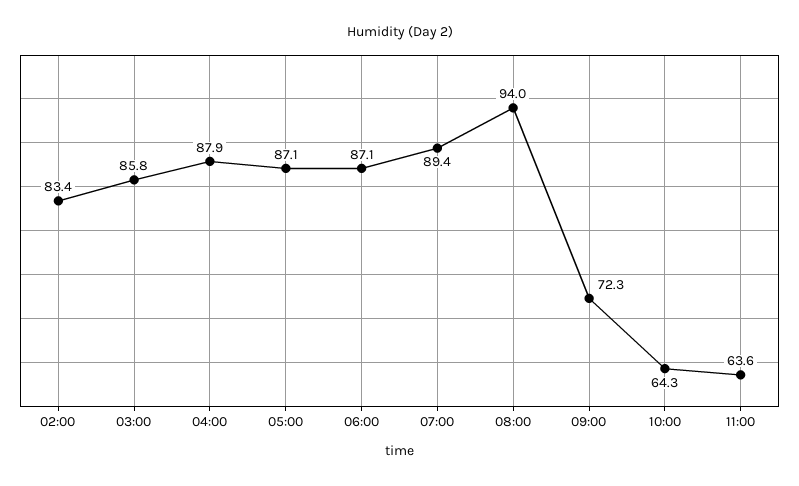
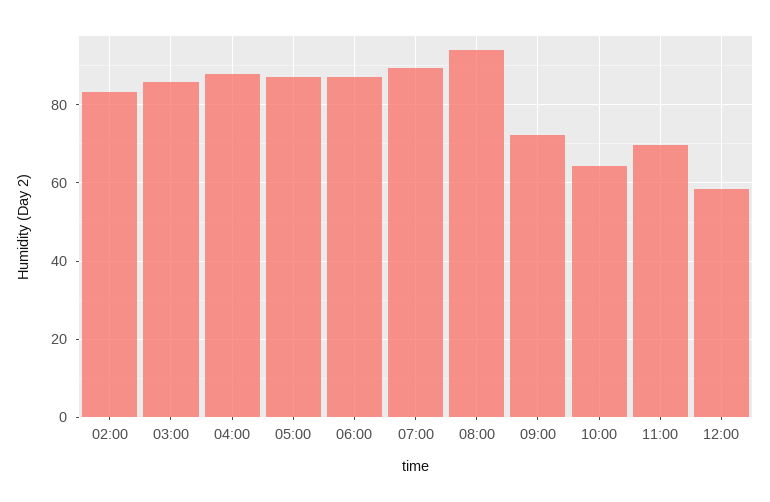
11:00: 63.6 -> 70
12:00: none -> 58

